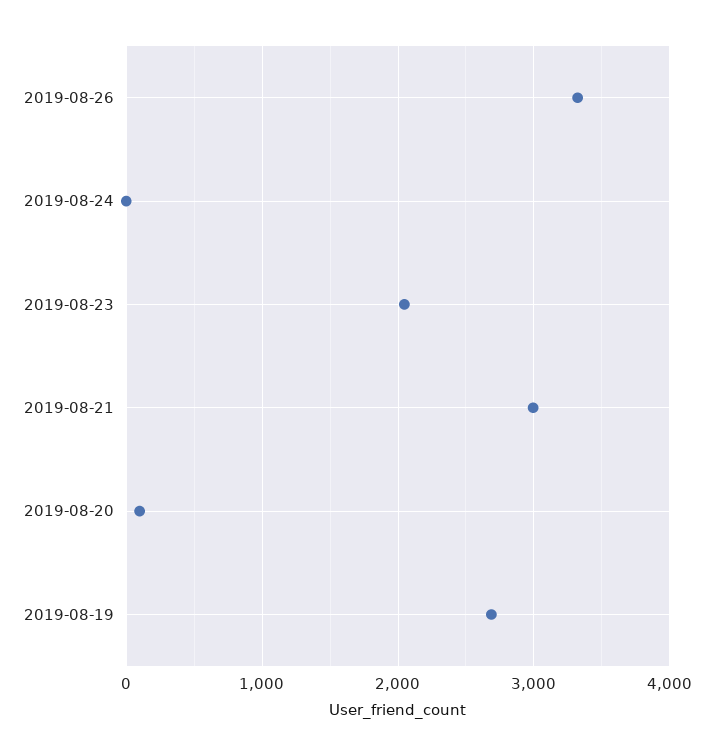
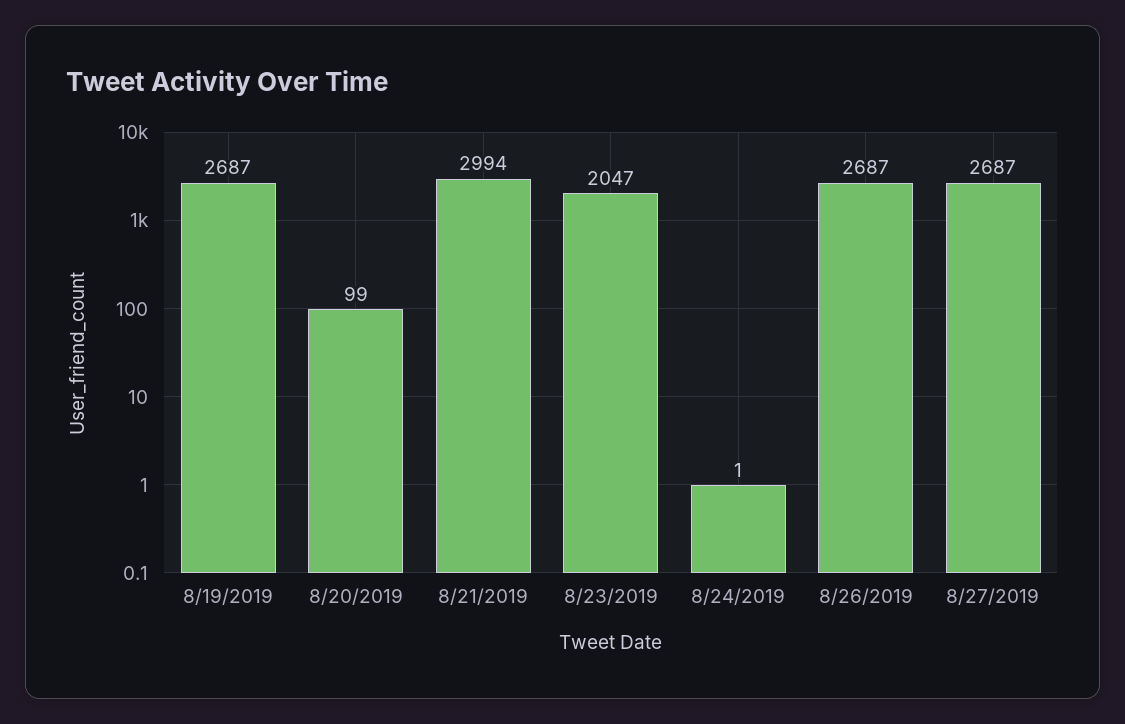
2019-08-26: 3300 -> 2687
8/27/2019: none -> 2687

